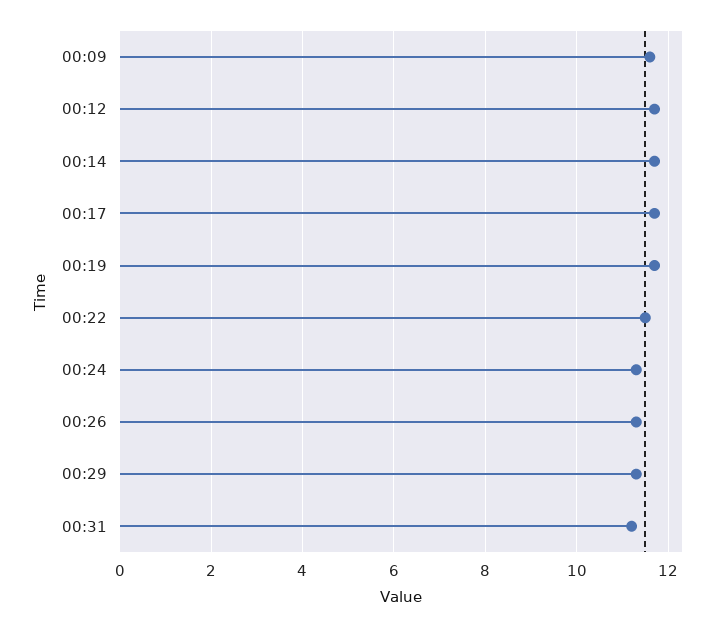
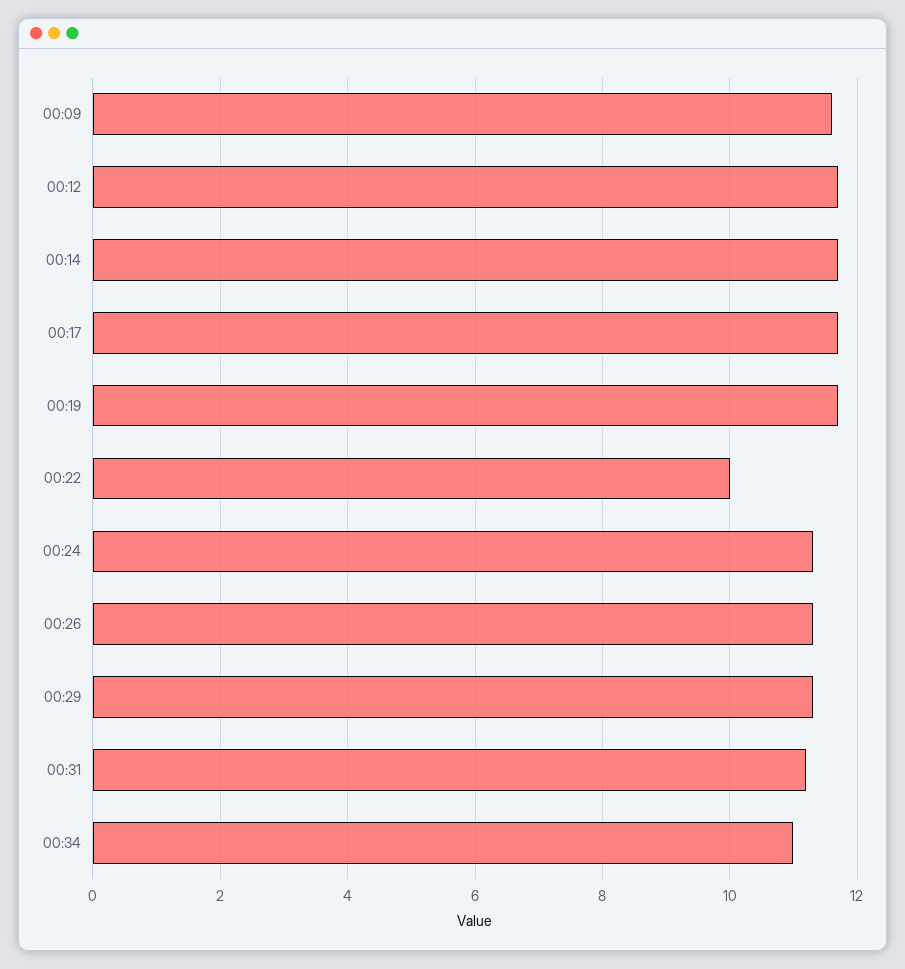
00:22: 11.5 -> 10
00:34: none -> 11

